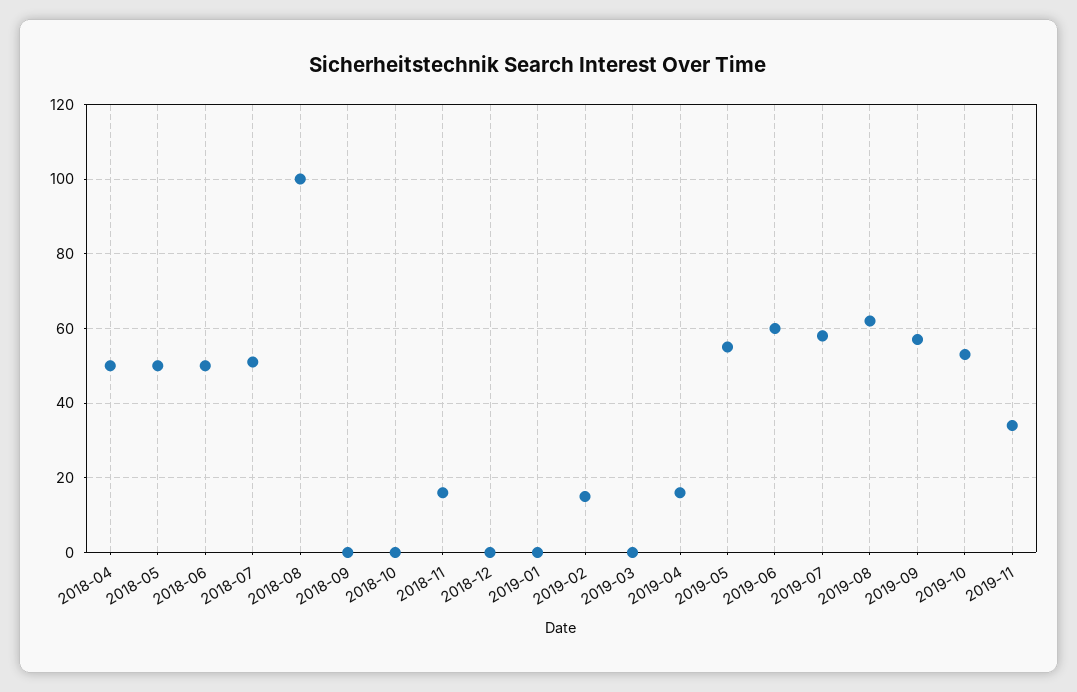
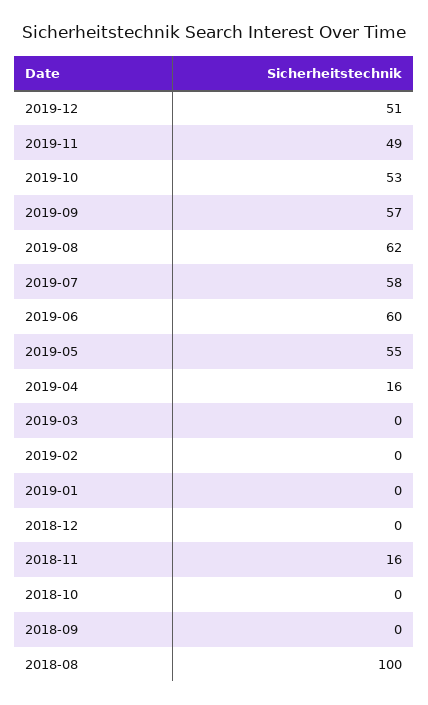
2018-04: 50 -> none
2018-05: 50 -> none
2018-06: 50 -> none
2018-07: 50 -> none
2019-02: 15 -> 0
2019-11: 35 -> 49
2019-12: none -> 51

